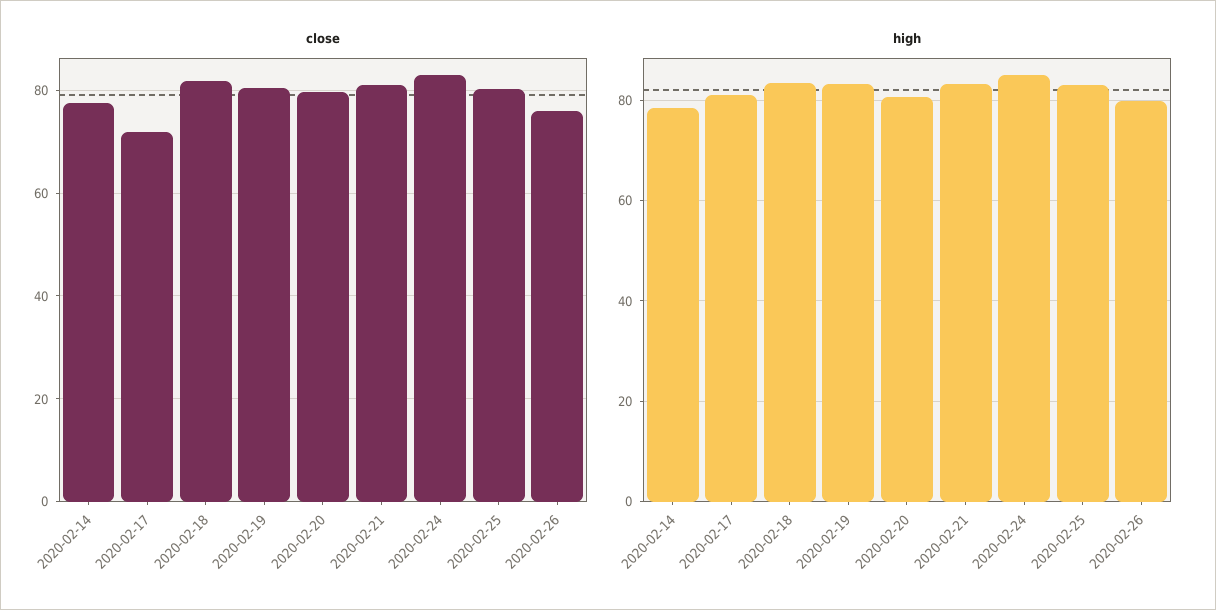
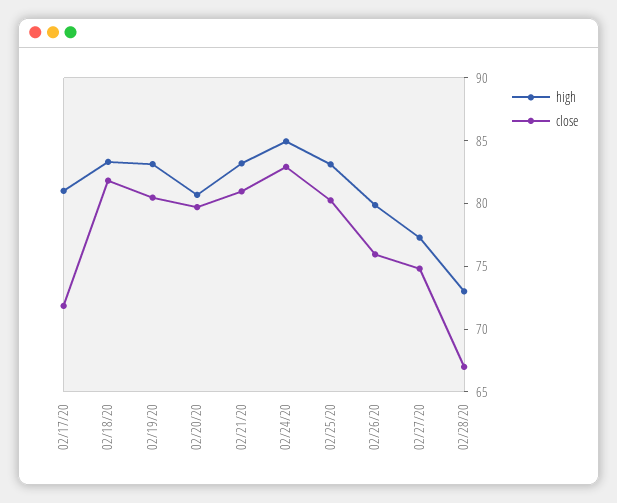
close, 2020-02-14: 78 -> none
high, 2020-02-14: 78 -> none
high, 02/27/20: none -> 77
close, 02/27/20: none -> 75
high, 02/28/20: none -> 73
close, 02/28/20: none -> 67

